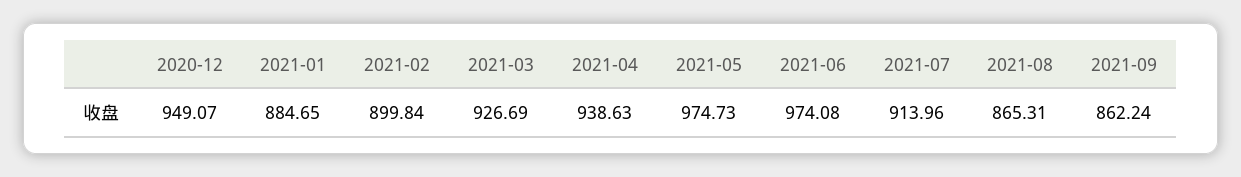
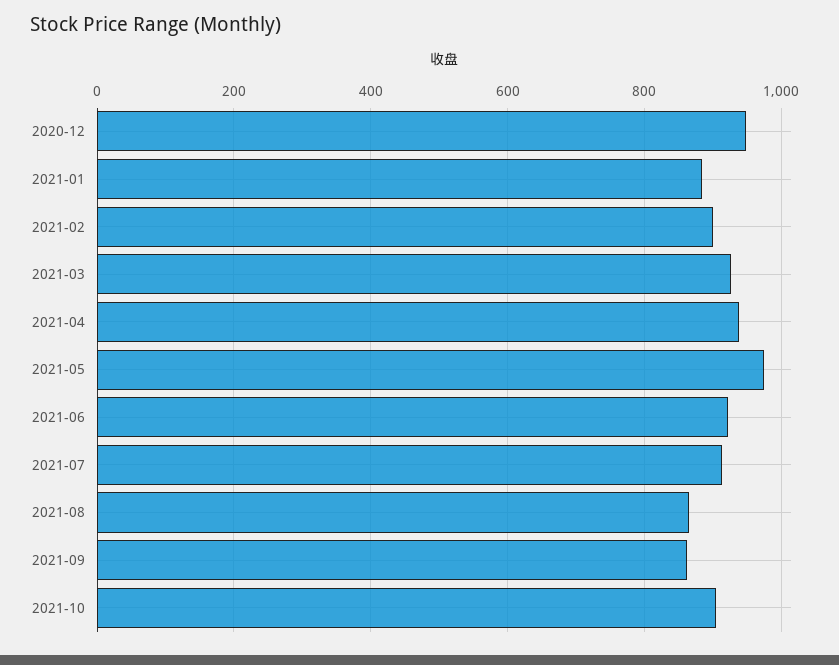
2021-06: 974.08 -> 920
2021-10: none -> 900

